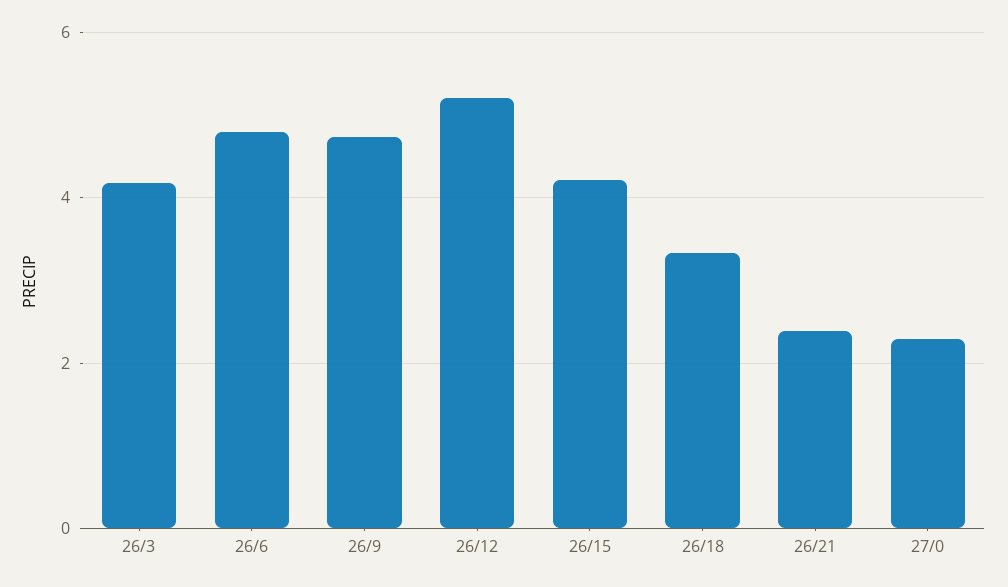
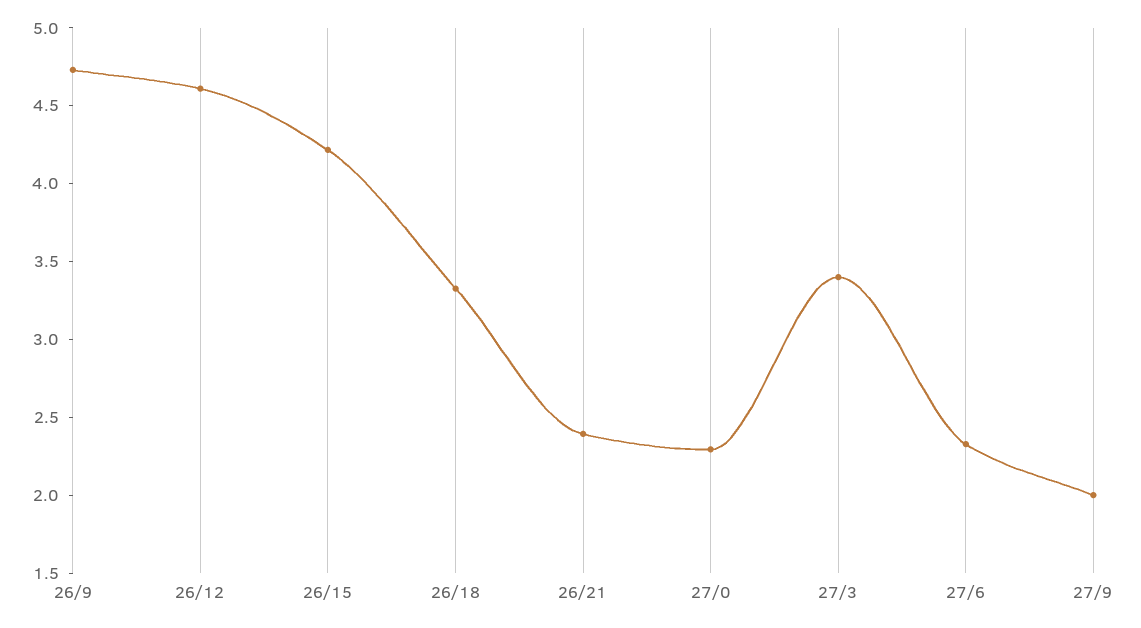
26/3: 4.2 -> none
26/6: 4.8 -> none
26/12: 5.2 -> 4.6
27/3: none -> 3.4
27/6: none -> 2.3
27/9: none -> 2

